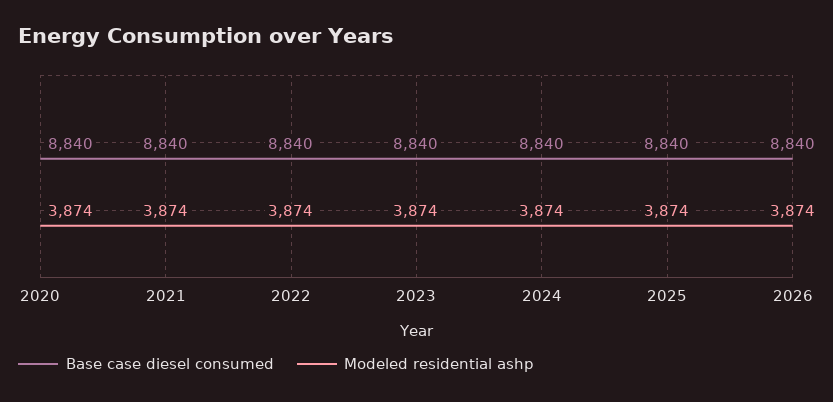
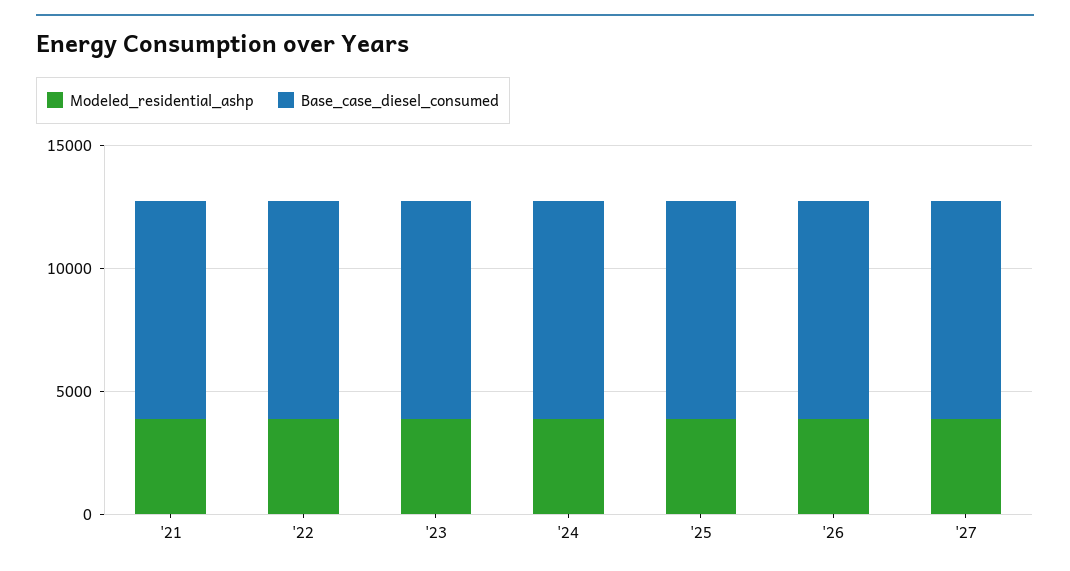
Base case diesel consumed, 2020: 8840 -> none
Modeled residential ashp, 2020: 3874 -> none
Modeled residential ashp, '27: none -> 4000
Base case diesel consumed, '27: none -> 9000

